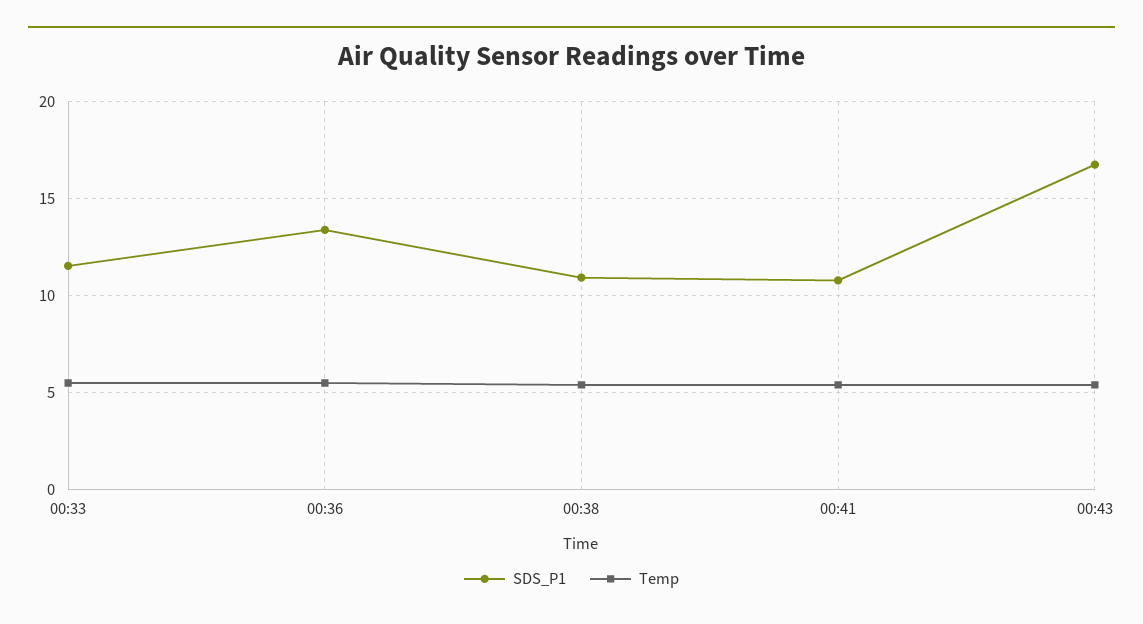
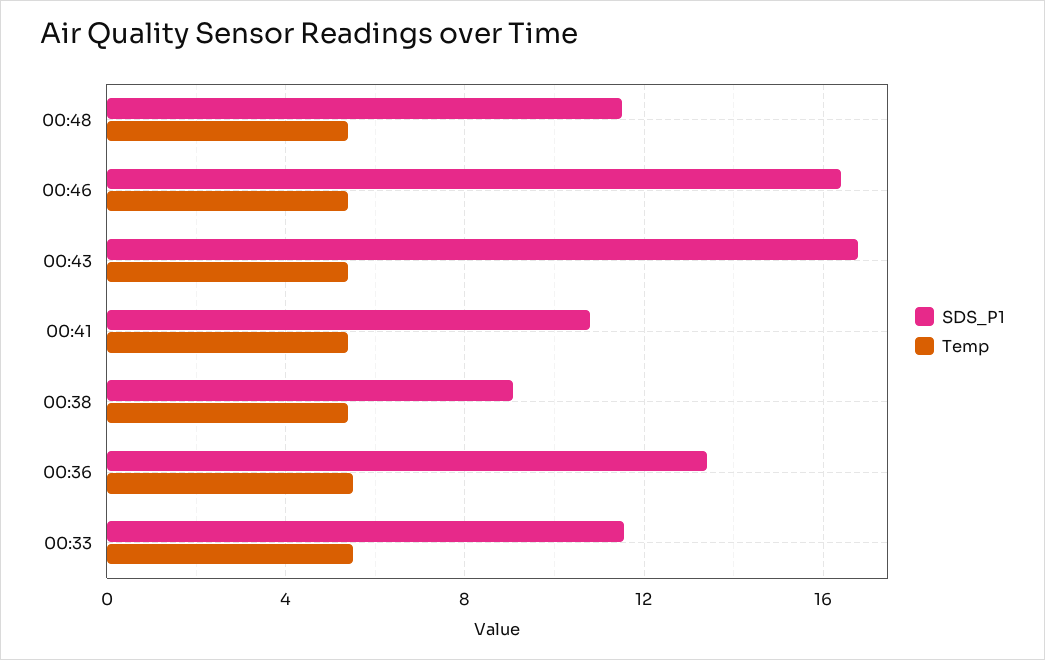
SDS_P1, 00:38: 11 -> 9
SDS_P1, 00:48: none -> 11.5
Temp, 00:48: none -> 5.5
SDS_P1, 00:46: none -> 16.5
Temp, 00:46: none -> 5.5

